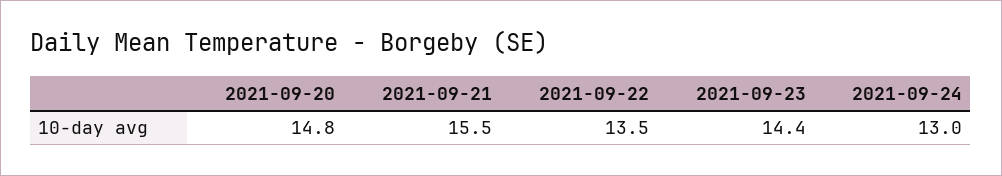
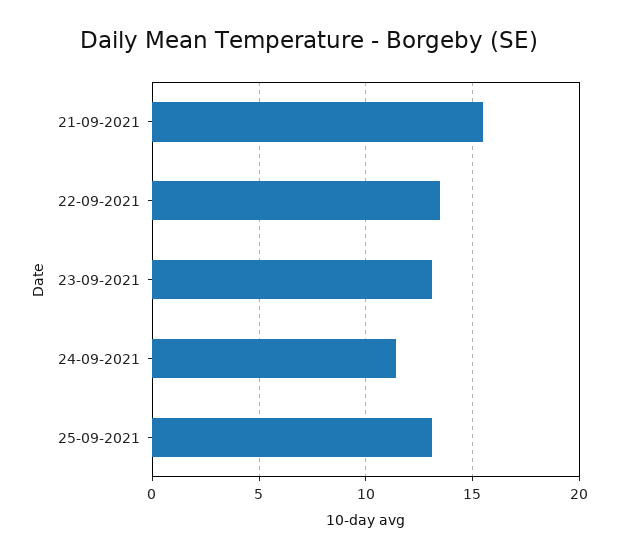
2021-09-20: 14.8 -> none
2021-09-23: 14.4 -> 13
2021-09-24: 13 -> 11.5
25-09-2021: none -> 13

